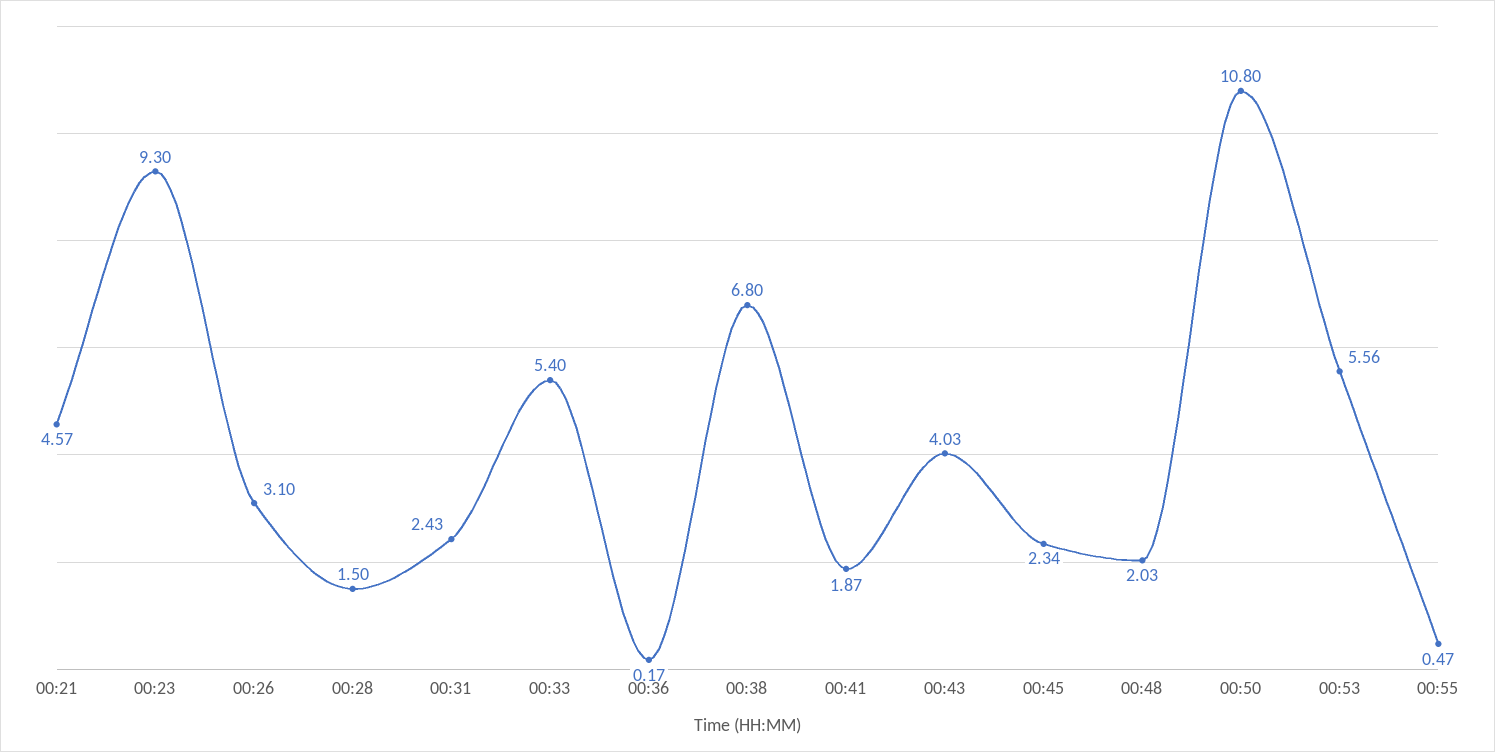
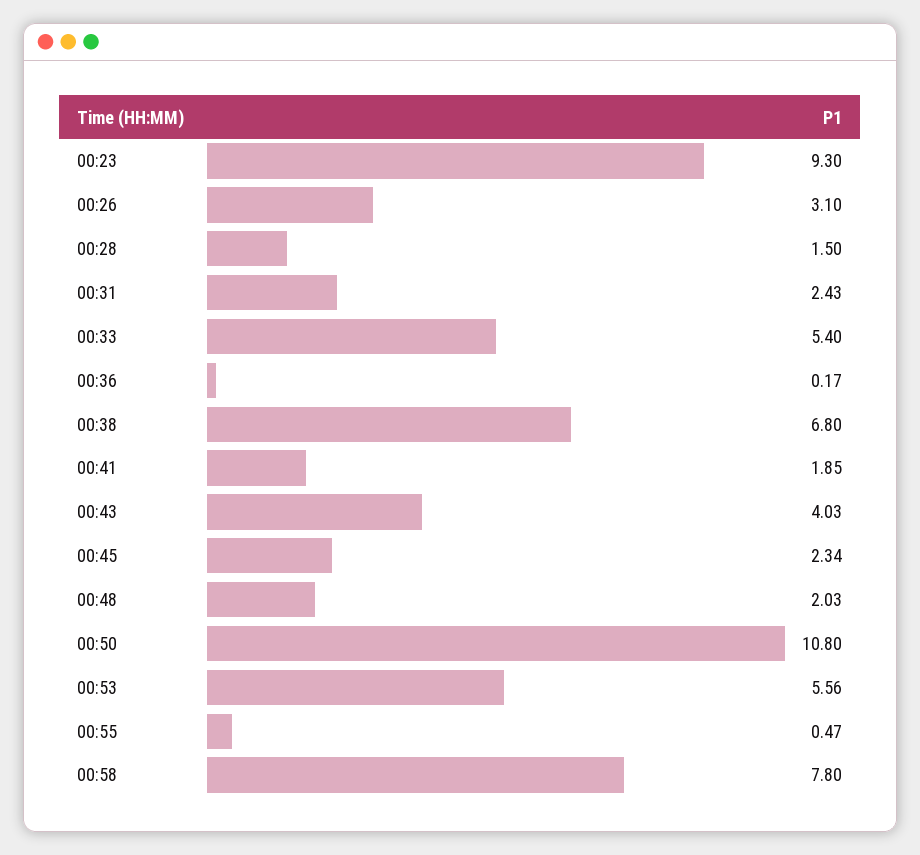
00:21: 4.57 -> none
00:41: 1.87 -> 1.85
00:58: none -> 7.8

